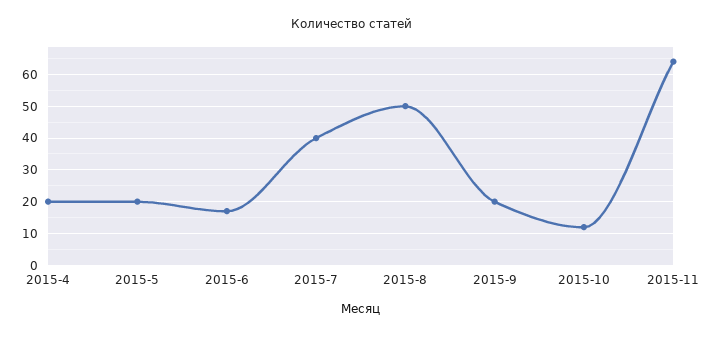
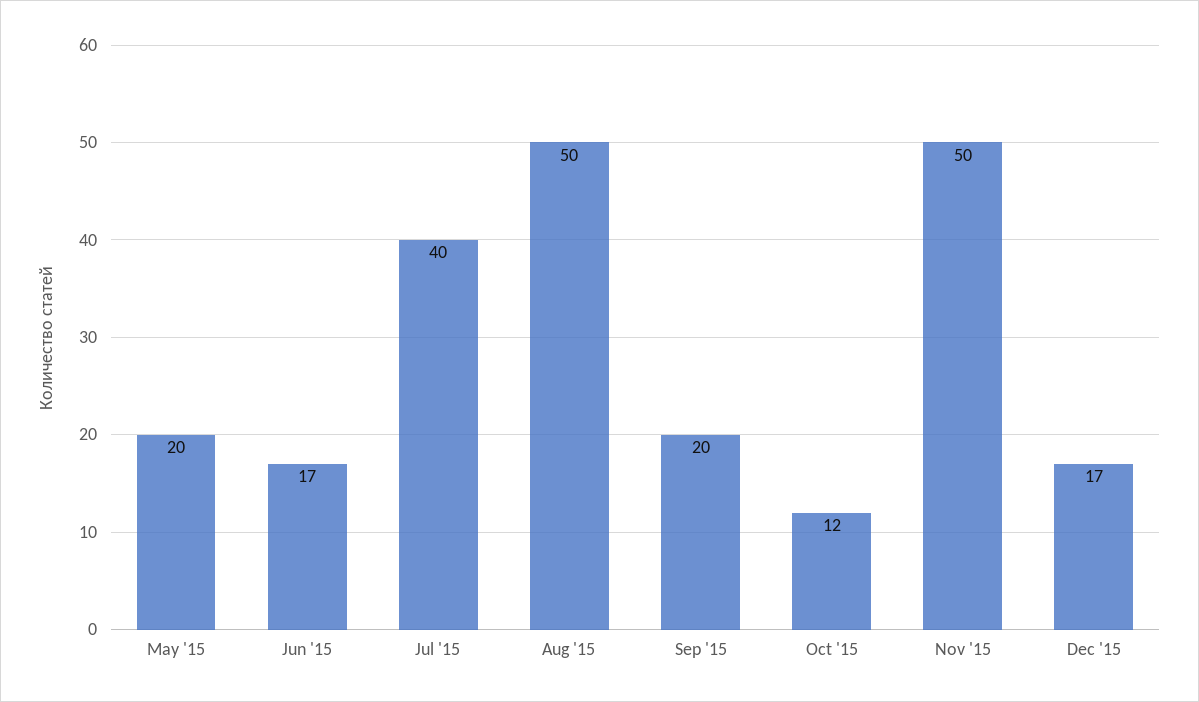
2015-4: 20 -> none
2015-11: 65 -> 50
Dec '15: none -> 17

